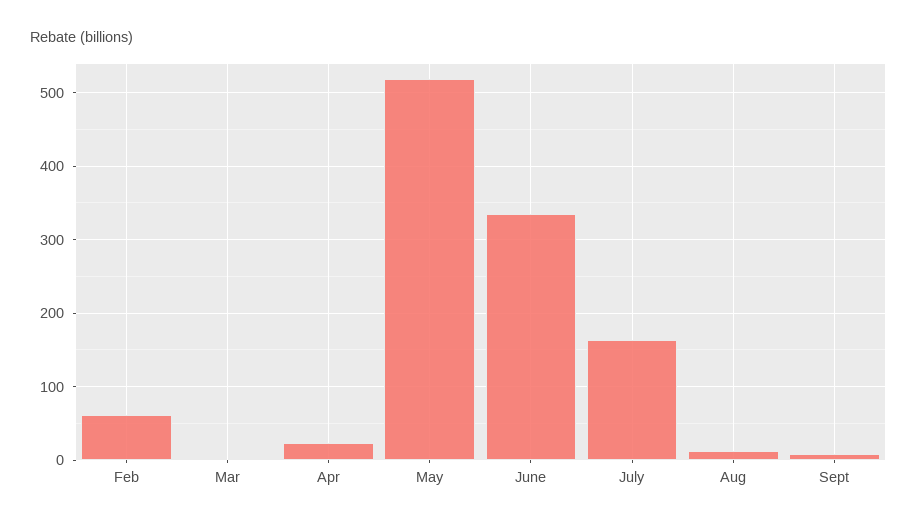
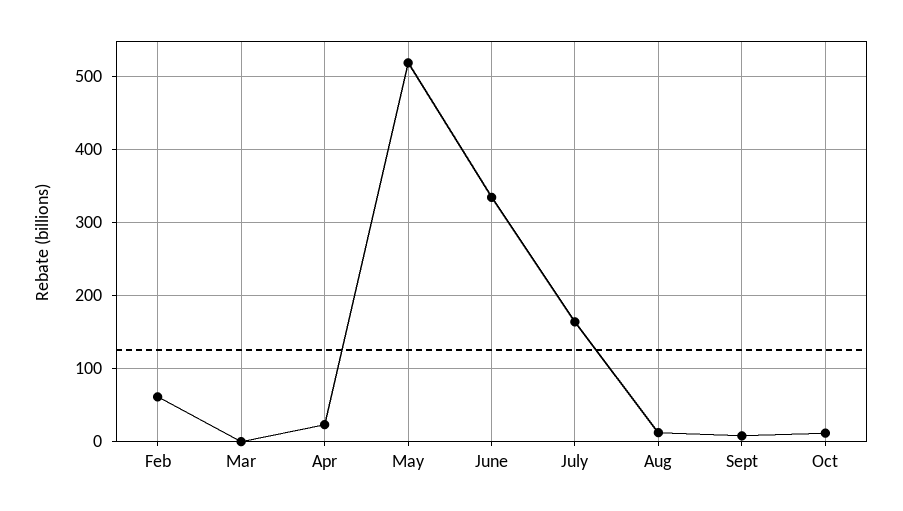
Oct: none -> 10

